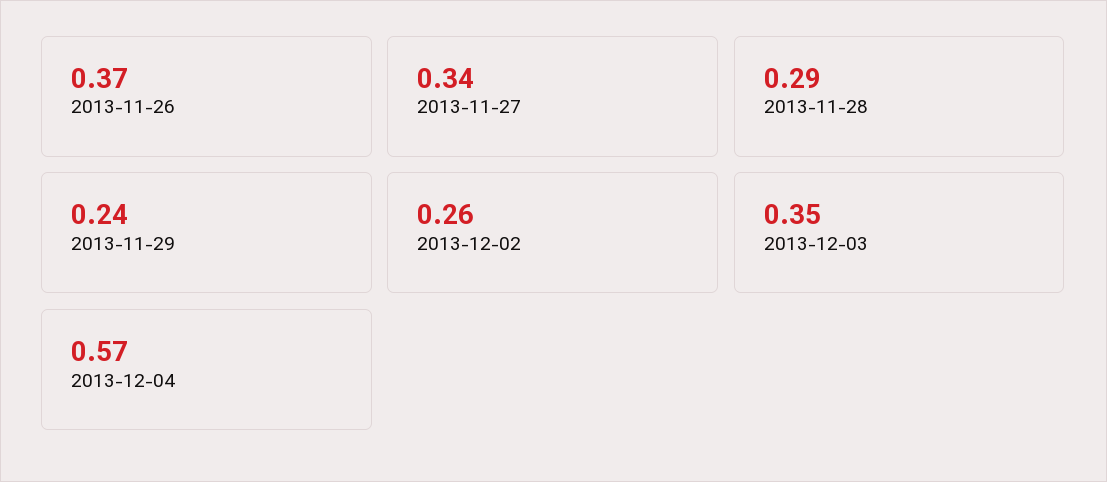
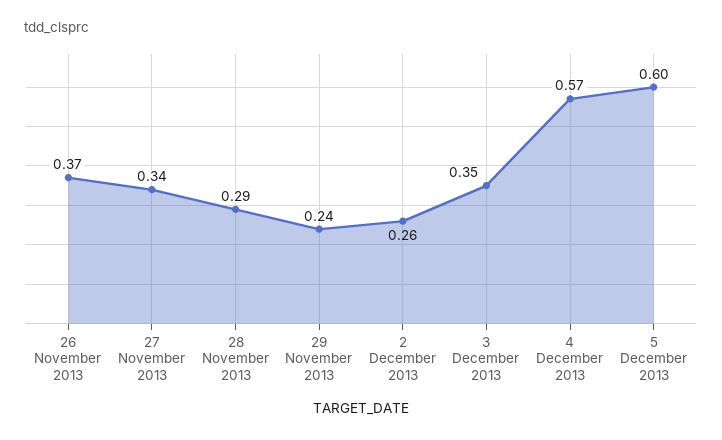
5 December 2013: none -> 0.6

